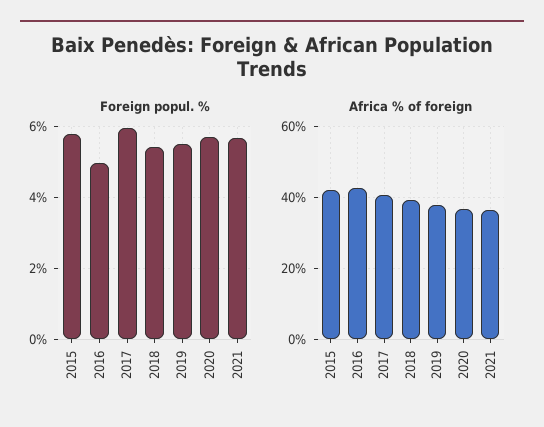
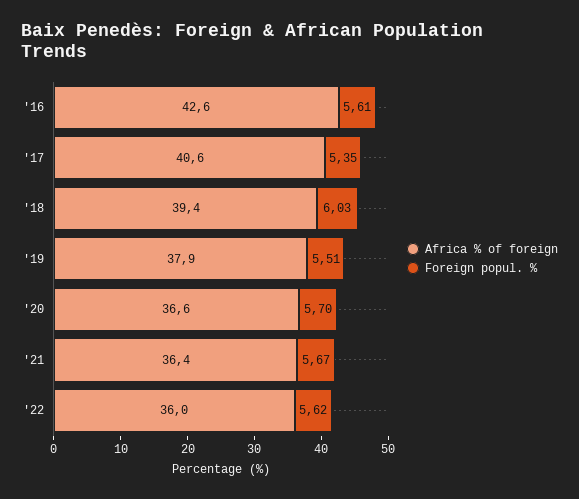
Foreign popul. %, 2015: 5.8 -> none
Foreign popul. %, 2016: 5 -> 5.61
Foreign popul. %, 2017: 6 -> 5.35
Foreign popul. %, 2018: 5.4 -> 6.03
Africa % of foreign, 2015: 42 -> none
Africa % of foreign, '22: none -> 36
Foreign popul. %, '22: none -> 5.62

